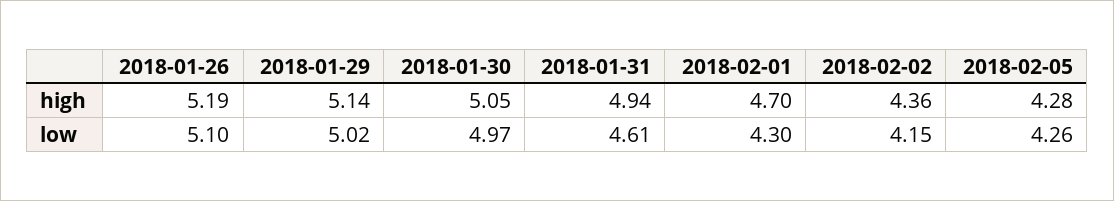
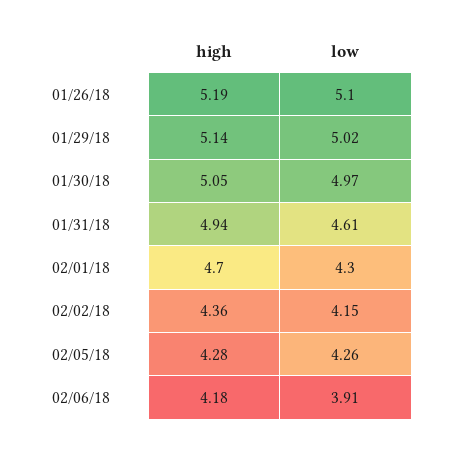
02/06/18, high: none -> 4.18
02/06/18, low: none -> 3.91

